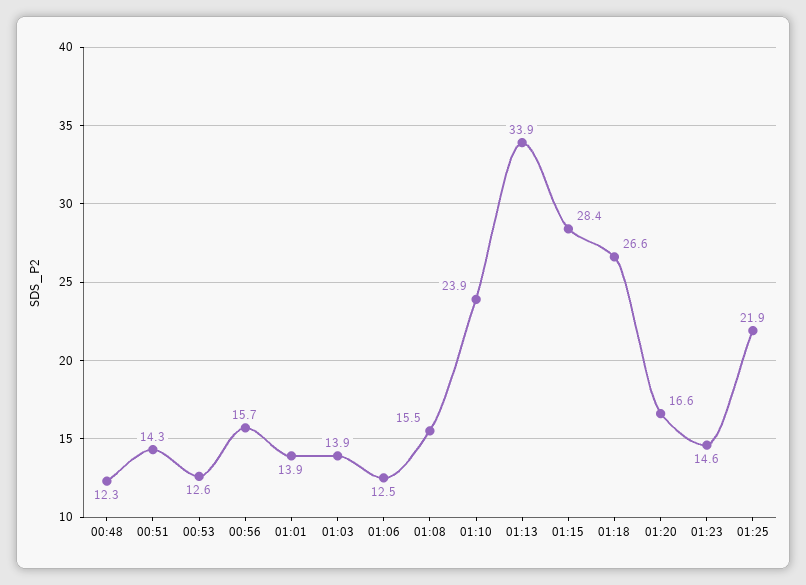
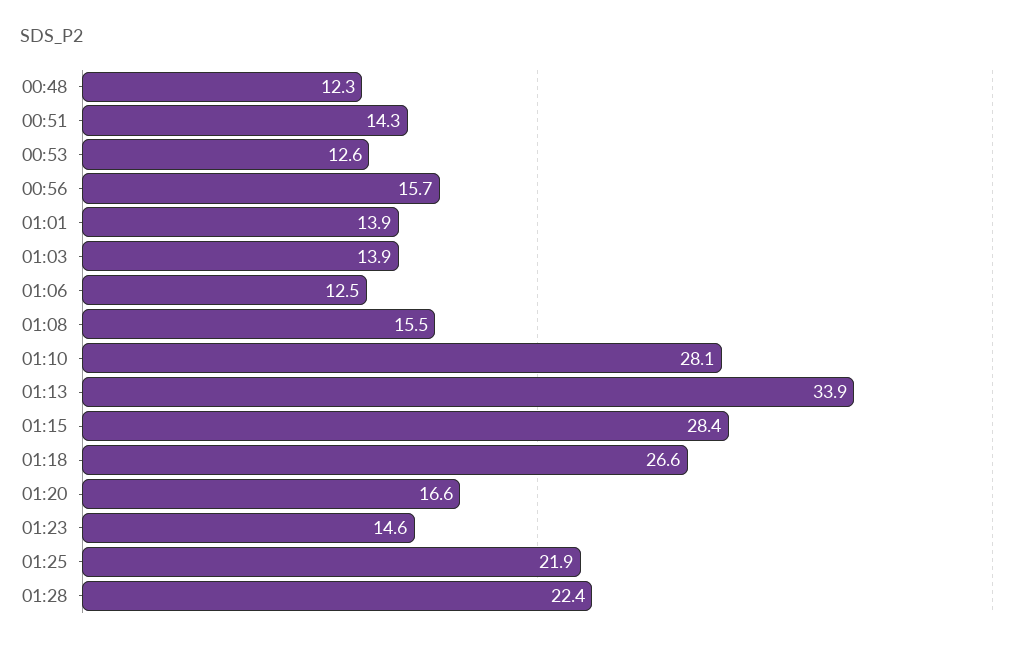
01:10: 23.9 -> 28.1
01:28: none -> 22.4

